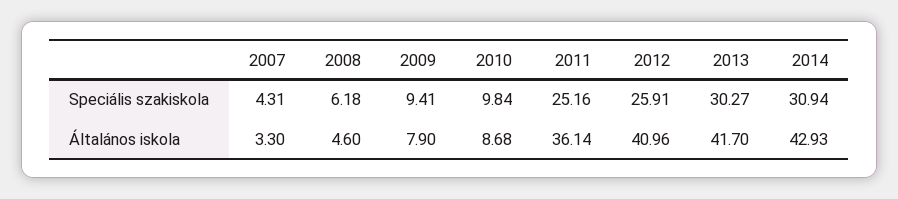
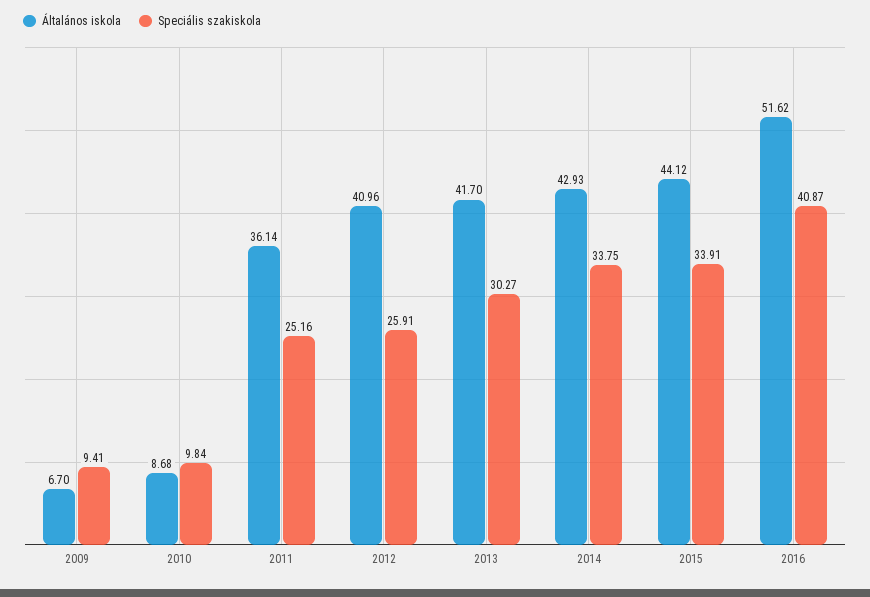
Speciális szakiskola, 2007: 4.31 -> none
Speciális szakiskola, 2008: 6.18 -> none
Speciális szakiskola, 2014: 30.94 -> 33.75
Általános iskola, 2007: 3.3 -> none
Általános iskola, 2008: 4.6 -> none
Általános iskola, 2009: 7.9 -> 6.7
Általános iskola, 2015: none -> 44.12
Speciális szakiskola, 2015: none -> 33.91
Általános iskola, 2016: none -> 51.62
Speciális szakiskola, 2016: none -> 40.87

